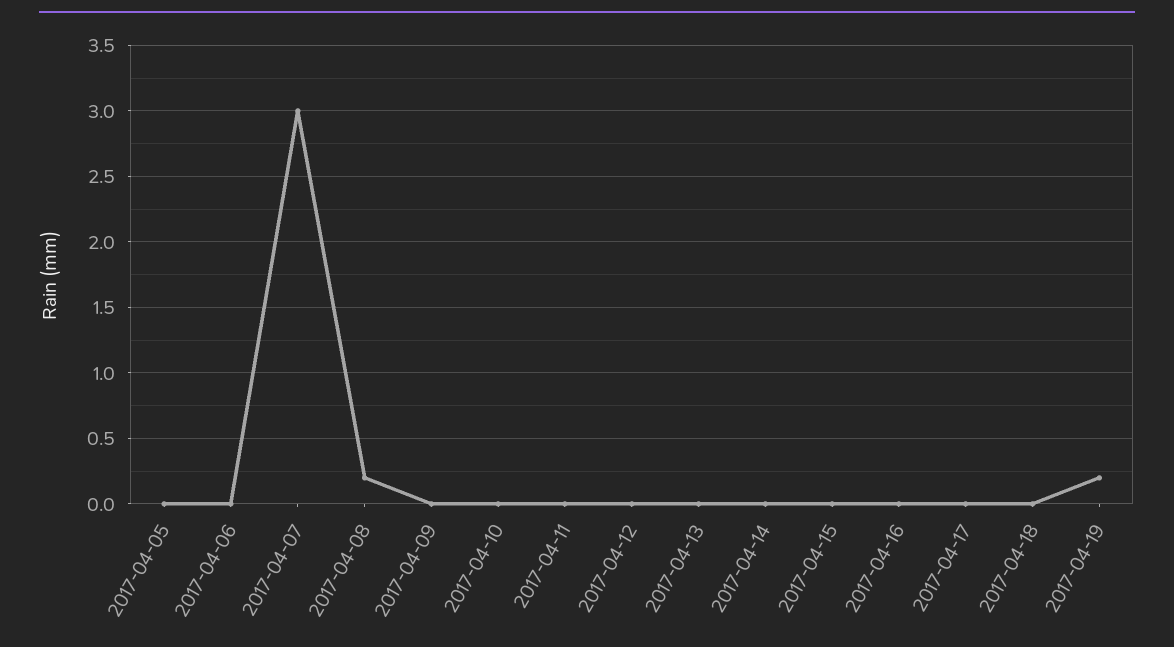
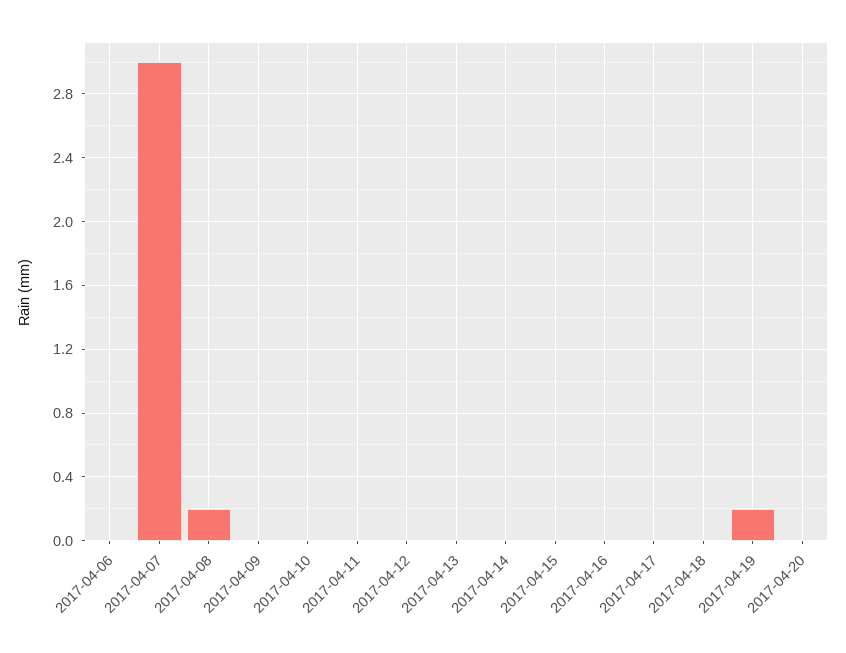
2017-04-05: 0 -> none
2017-04-20: none -> 0

